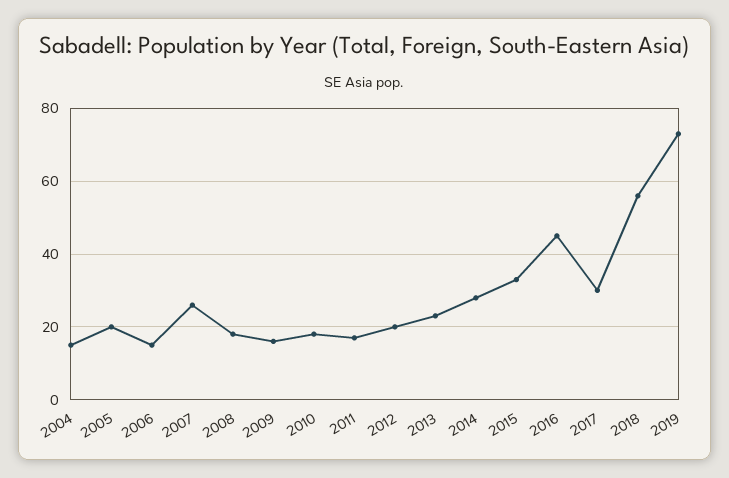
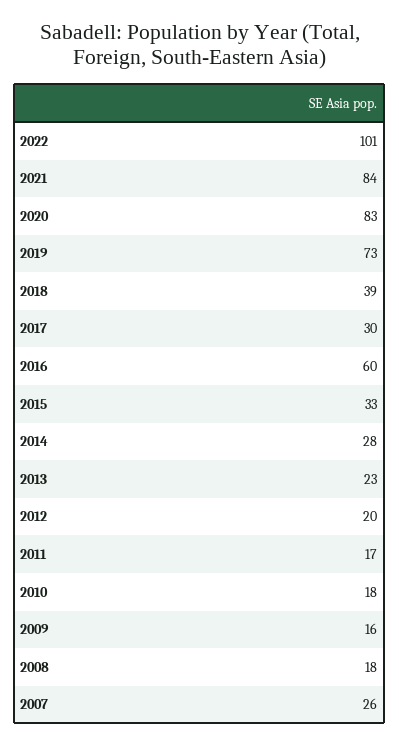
2004: 15 -> none
2005: 20 -> none
2006: 15 -> none
2016: 45 -> 60
2018: 55 -> 39
2022: none -> 101
2021: none -> 84
2020: none -> 83

